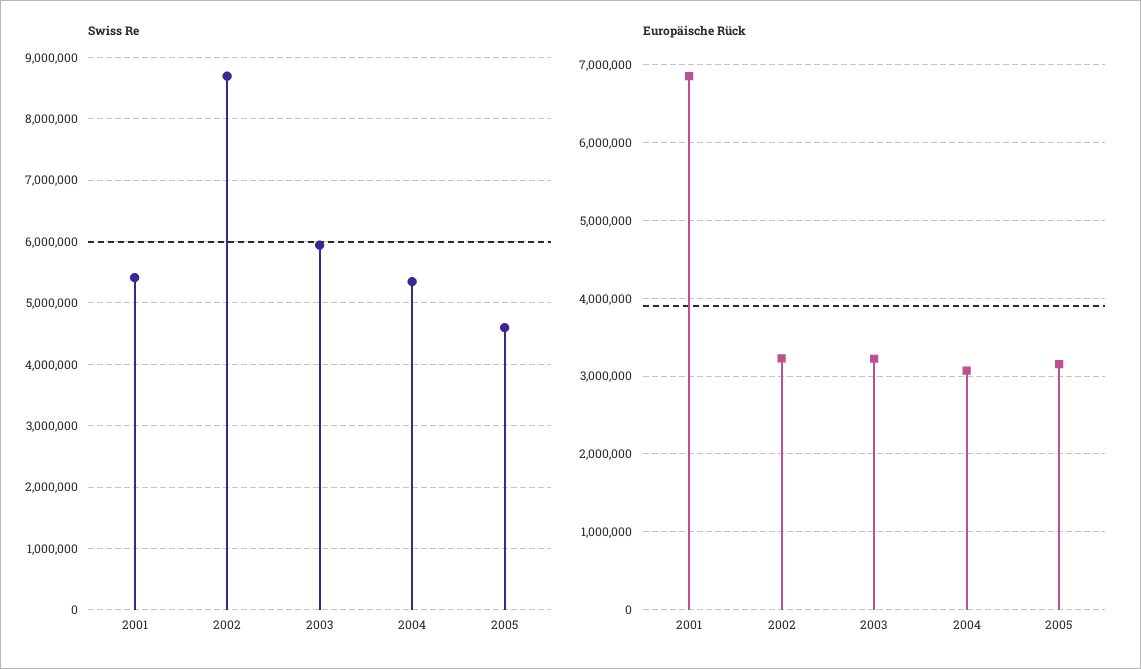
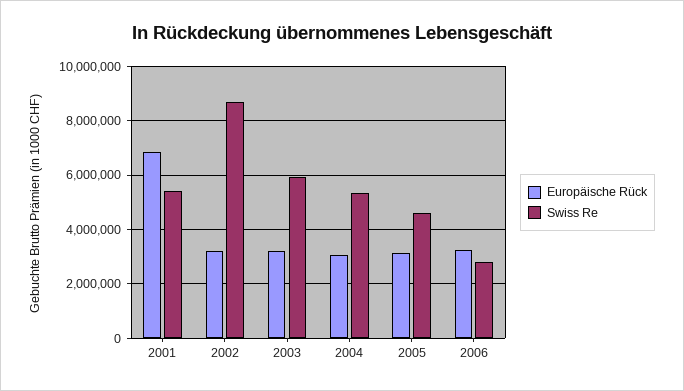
Europäische Rück, 2006: none -> 3250000
Swiss Re, 2006: none -> 2750000

